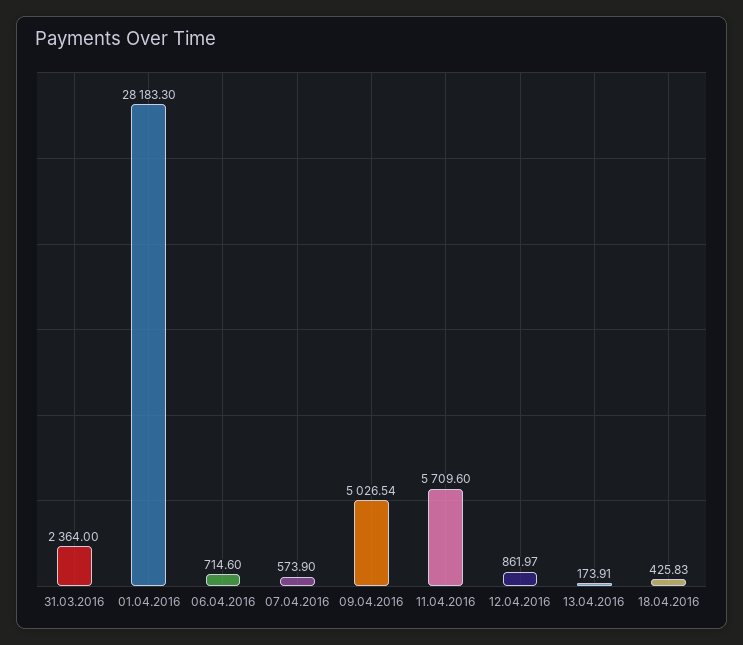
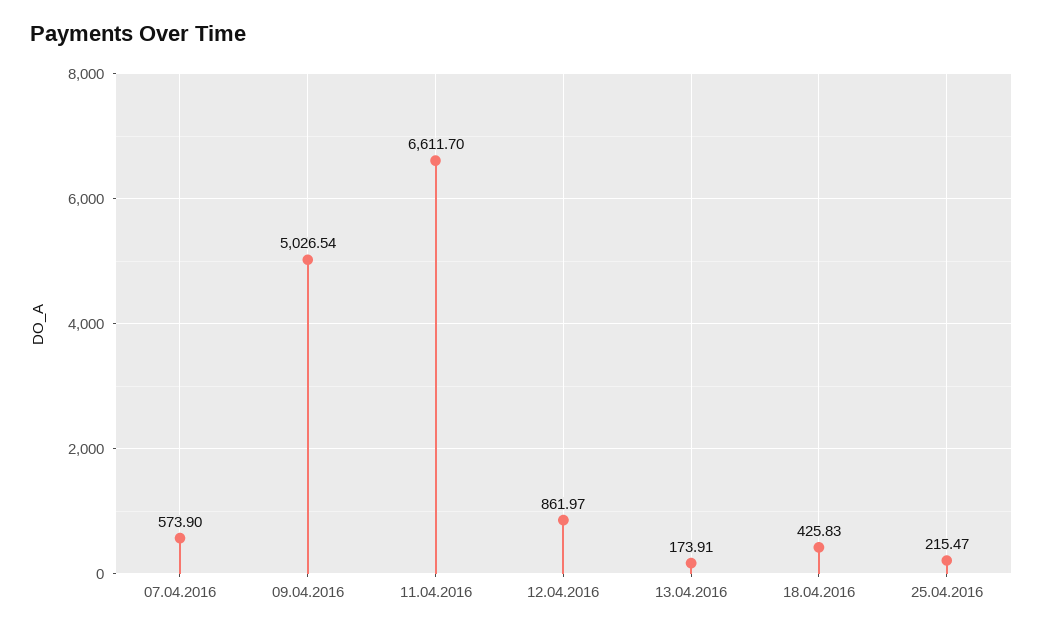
31.03.2016: 2364 -> none
01.04.2016: 28183.3 -> none
06.04.2016: 714.6 -> none
11.04.2016: 5709.6 -> 6611.7
25.04.2016: none -> 215.47

